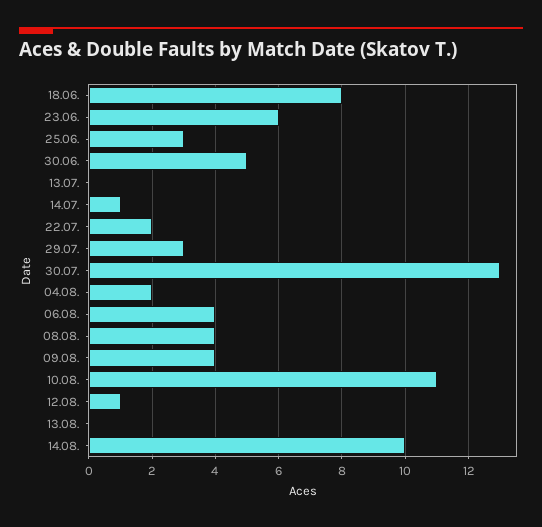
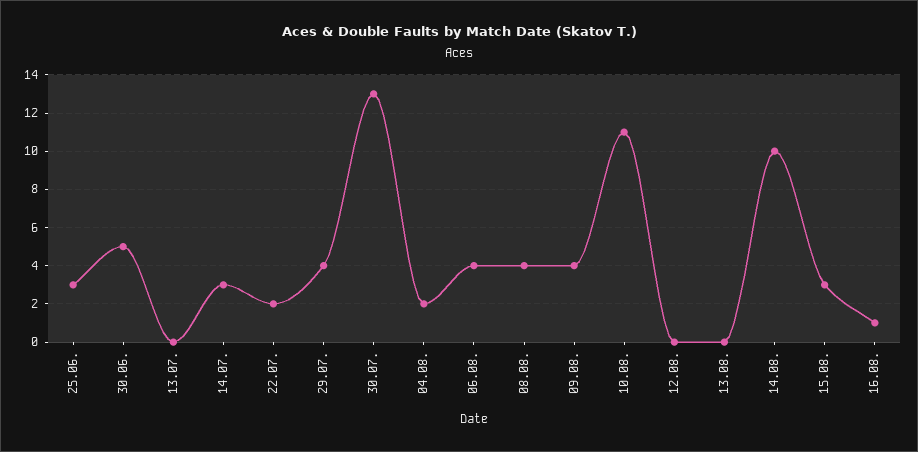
18.06.: 8 -> none
23.06.: 6 -> none
14.07.: 1 -> 3
29.07.: 3 -> 4
12.08.: 1 -> 0
15.08.: none -> 3
16.08.: none -> 1

